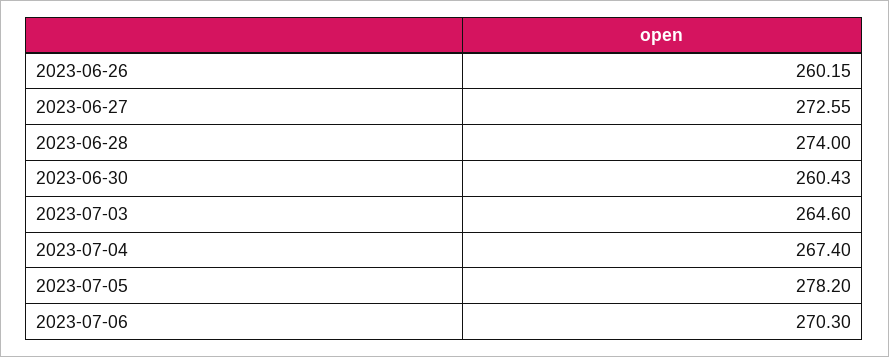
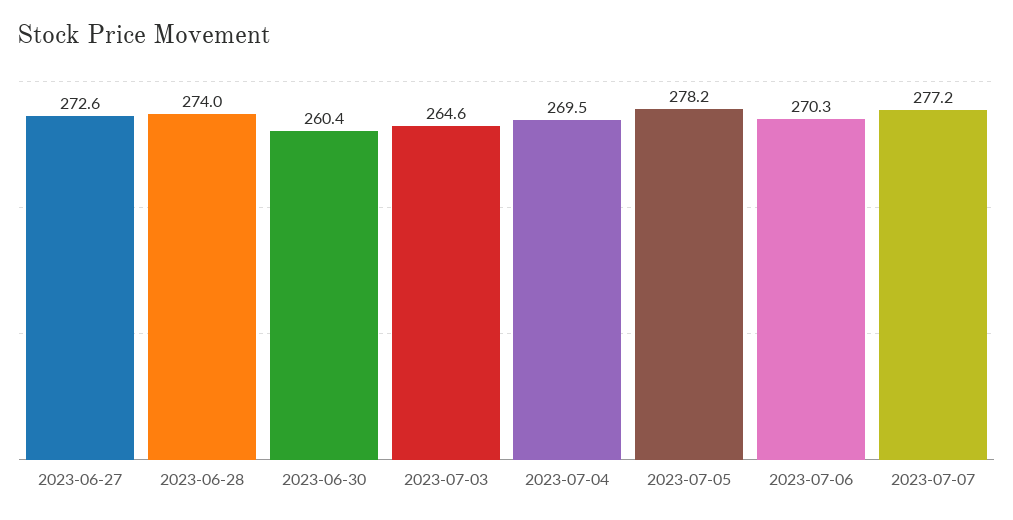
2023-06-26: 260.15 -> none
2023-07-04: 267.4 -> 269.5
2023-07-07: none -> 277.2

